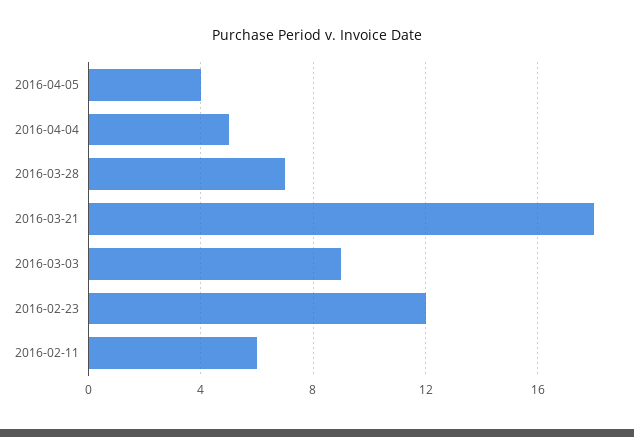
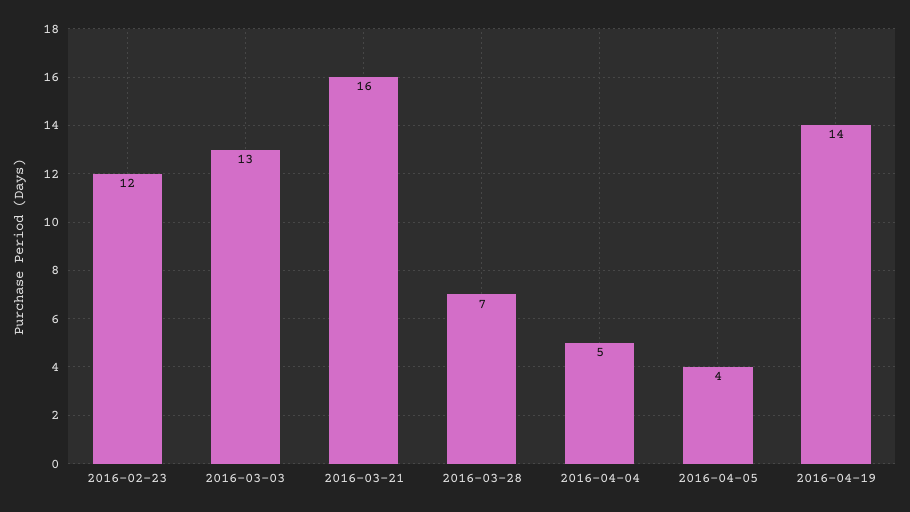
2016-03-21: 18 -> 16
2016-03-03: 9 -> 13
2016-02-11: 6 -> none
2016-04-19: none -> 14

